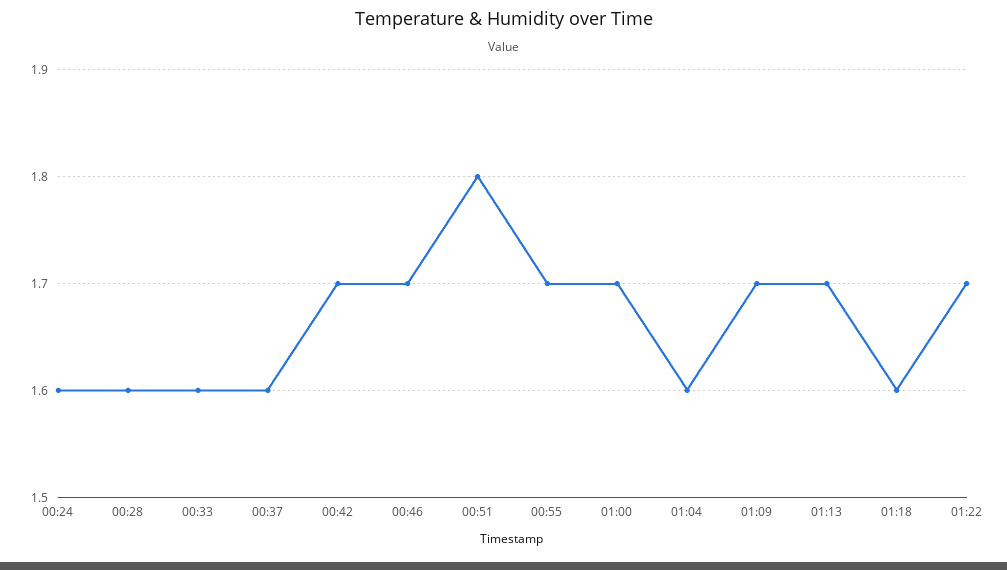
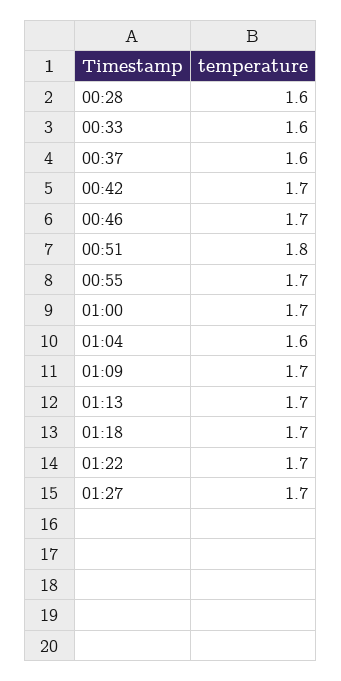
00:24: 1.6 -> none
01:18: 1.6 -> 1.7
01:27: none -> 1.7

